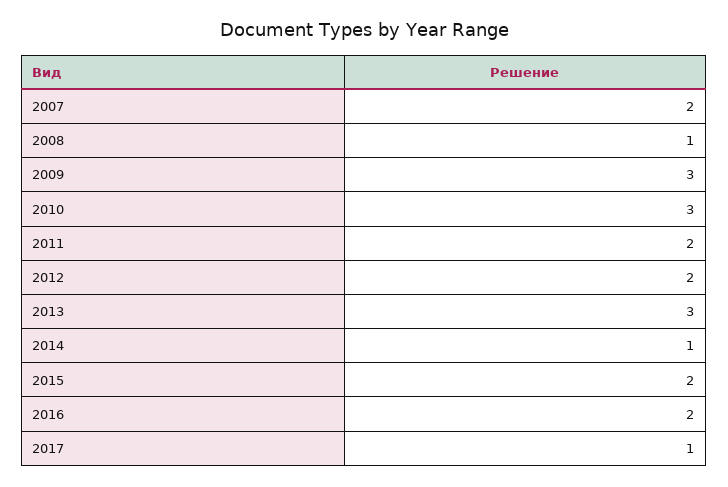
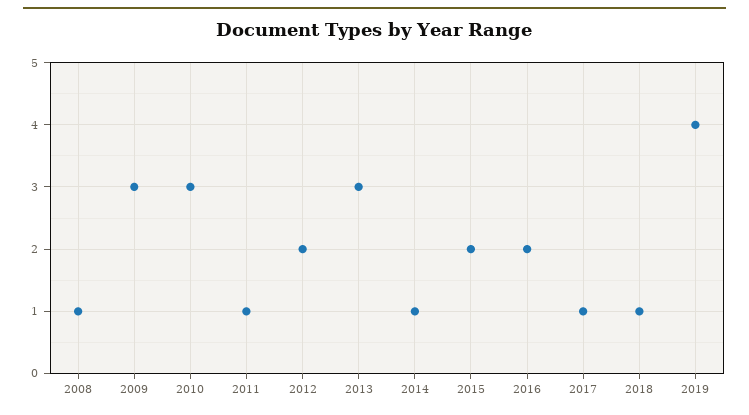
2007: 2 -> none
2011: 2 -> 1
2018: none -> 1
2019: none -> 4

